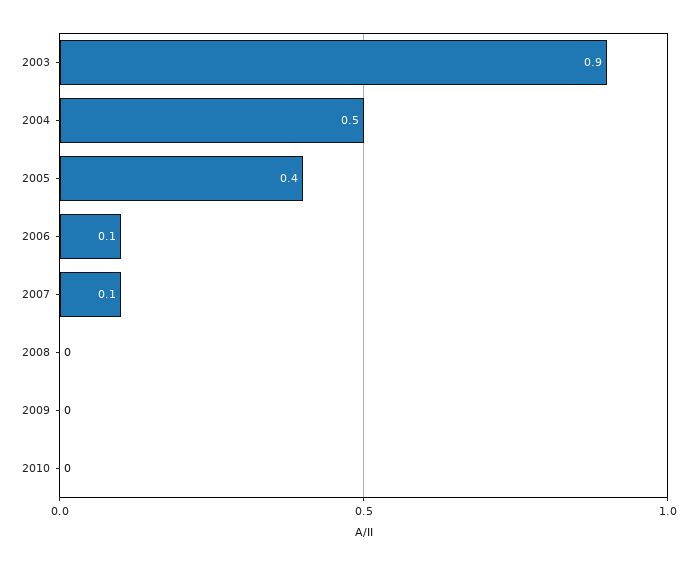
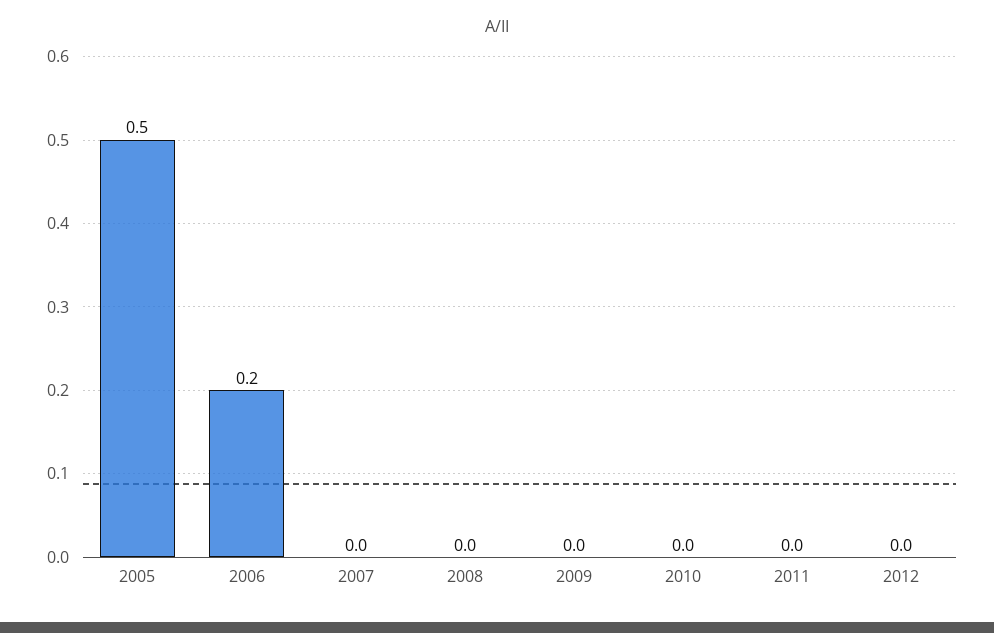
2003: 0.9 -> none
2004: 0.5 -> none
2005: 0.4 -> 0.5
2006: 0.1 -> 0.2
2007: 0.1 -> 0
2011: none -> 0
2012: none -> 0

